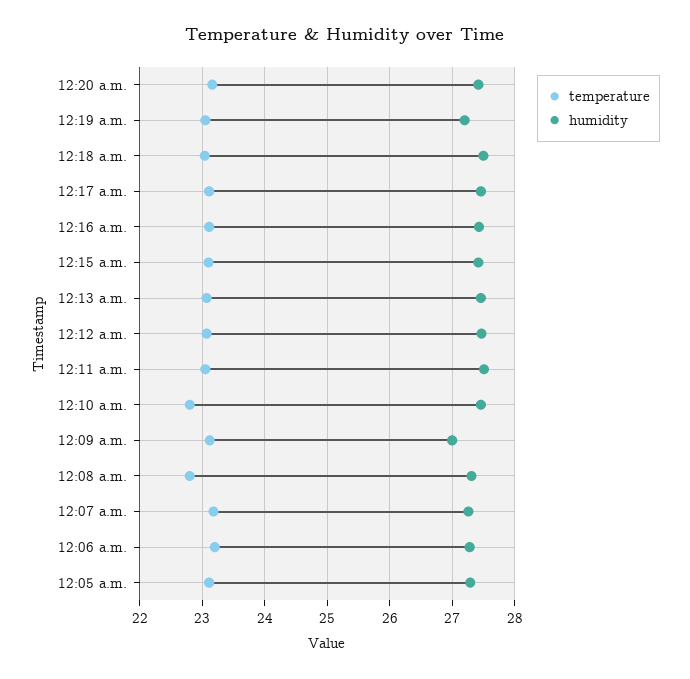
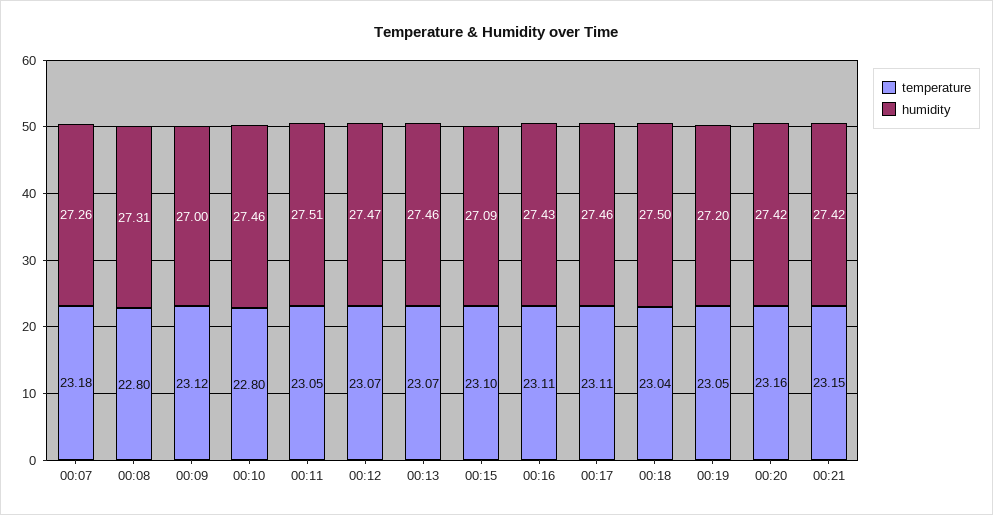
humidity, 12:15 a.m.: 27.4 -> 27.09
temperature, 12:06 a.m.: 23.2 -> none
humidity, 12:06 a.m.: 27.3 -> none
temperature, 12:05 a.m.: 23.1 -> none
humidity, 12:05 a.m.: 27.3 -> none
temperature, 00:21: none -> 23.15
humidity, 00:21: none -> 27.42

